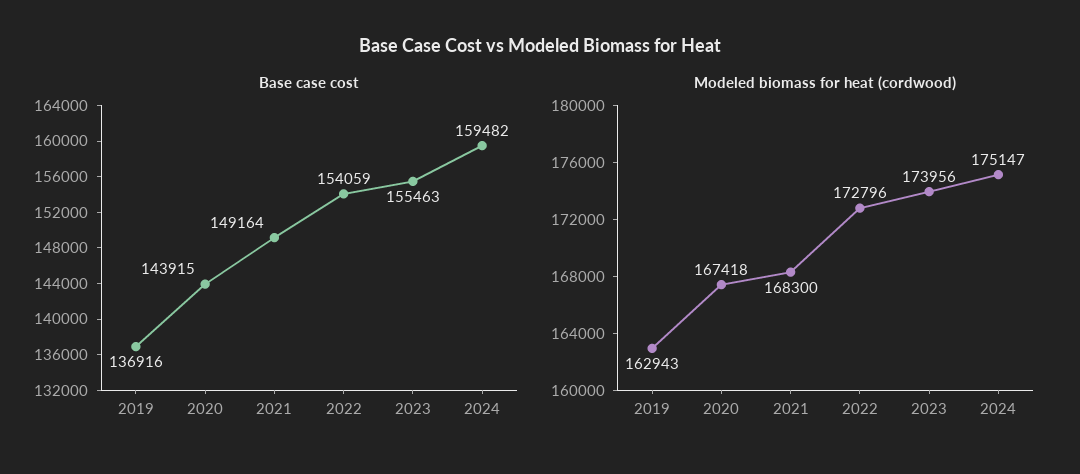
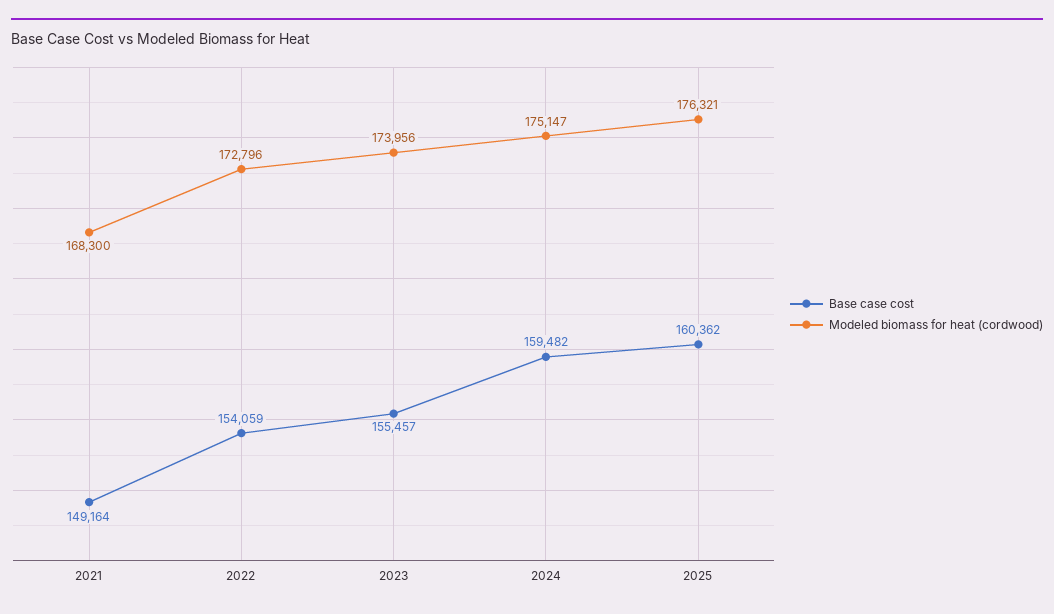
Base case cost, 2019: 136916 -> none
Base case cost, 2020: 143915 -> none
Base case cost, 2023: 155463 -> 155457
Modeled biomass for heat (cordwood), 2019: 162943 -> none
Modeled biomass for heat (cordwood), 2020: 167418 -> none
Base case cost, 2025: none -> 160362
Modeled biomass for heat (cordwood), 2025: none -> 176321

